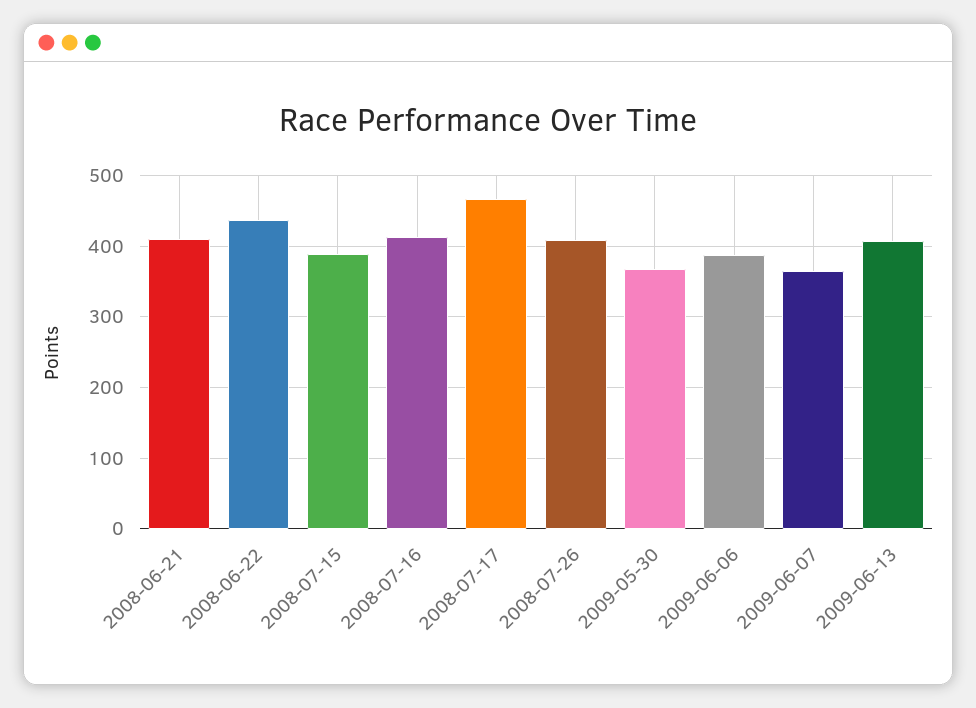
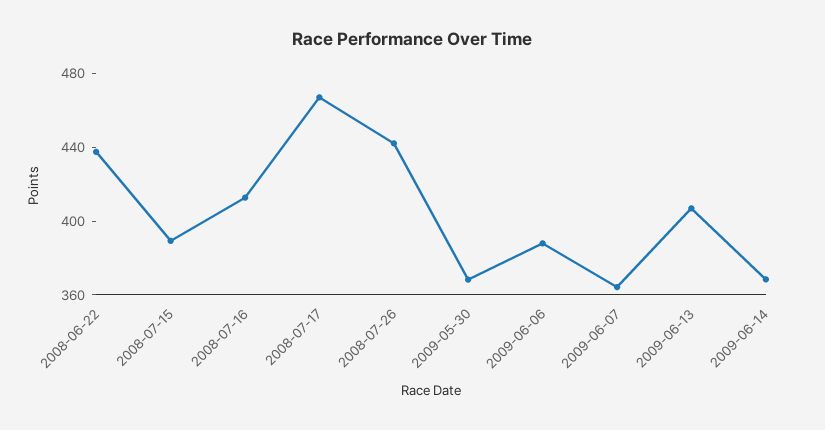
2008-06-21: 410 -> none
2008-07-26: 410 -> 440
2009-06-14: none -> 370

